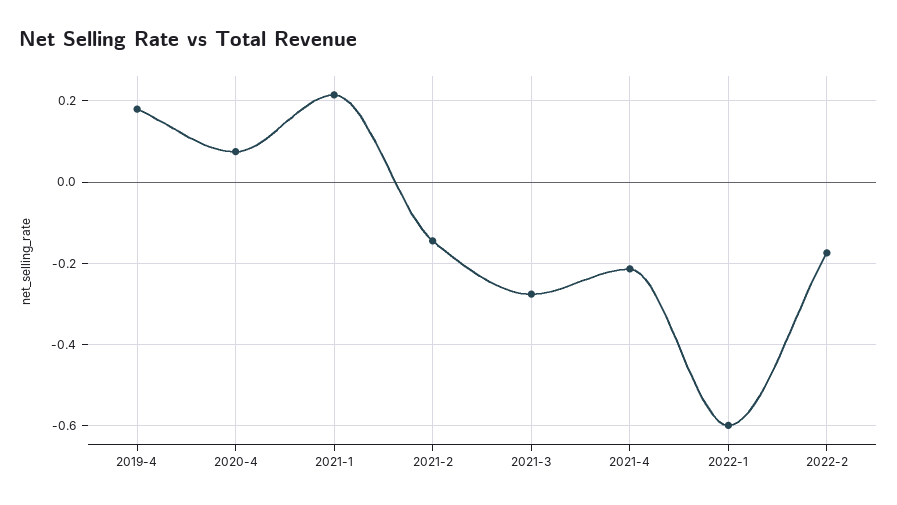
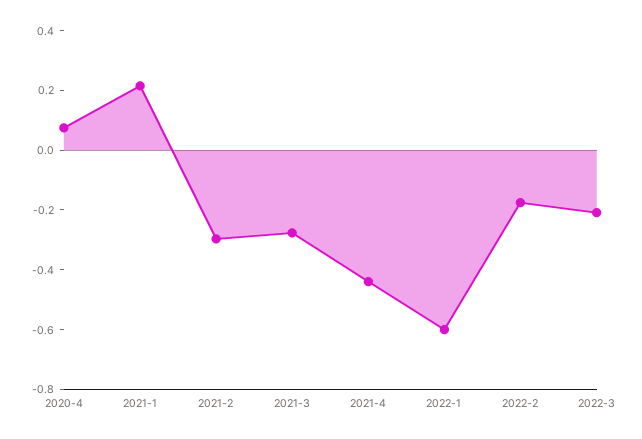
2019-4: 0.18 -> none
2021-2: -0.14 -> -0.3
2021-4: -0.22 -> -0.45
2022-3: none -> -0.2

